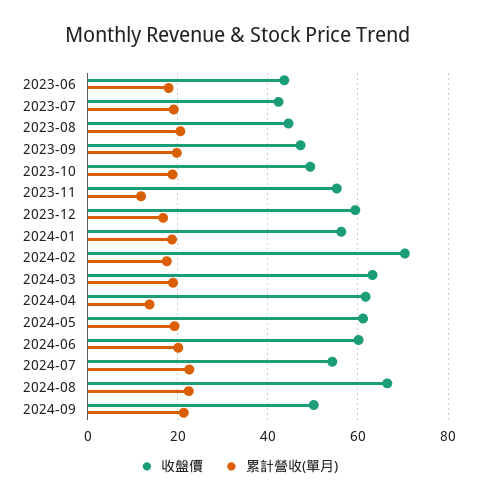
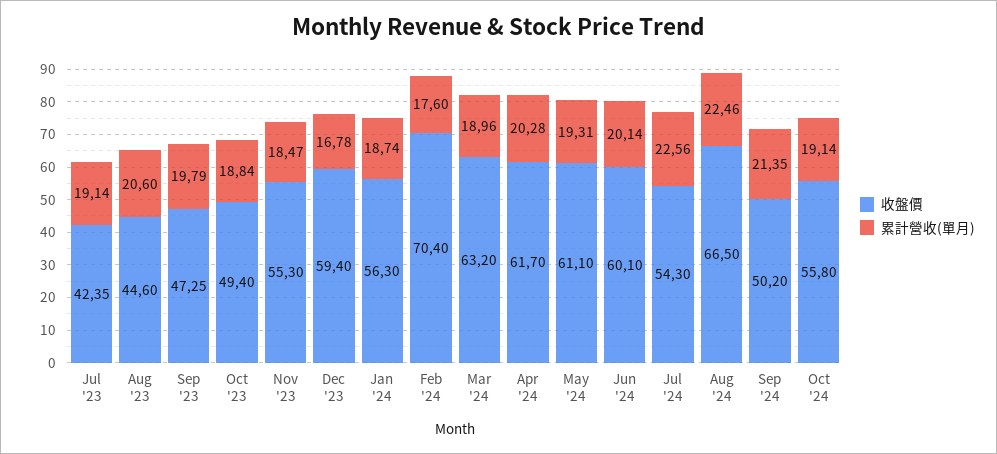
收盤價, 2023-06: 44 -> none
累計營收(單月), 2023-06: 18 -> none
累計營收(單月), 2023-11: 12 -> 18.47
累計營收(單月), 2024-04: 14 -> 20.28
收盤價, Oct '24: none -> 55.8
累計營收(單月), Oct '24: none -> 19.14

